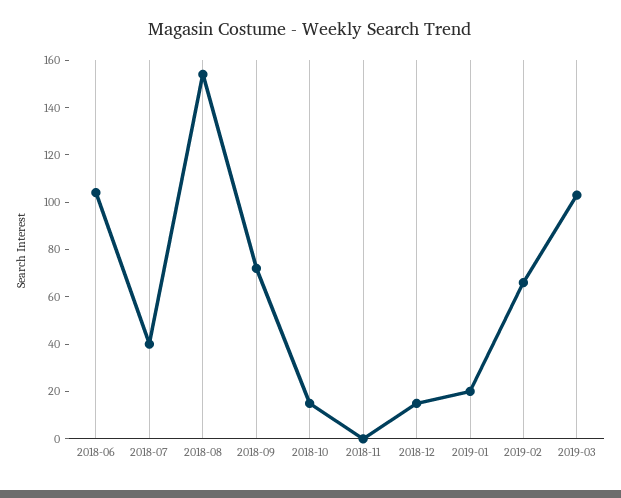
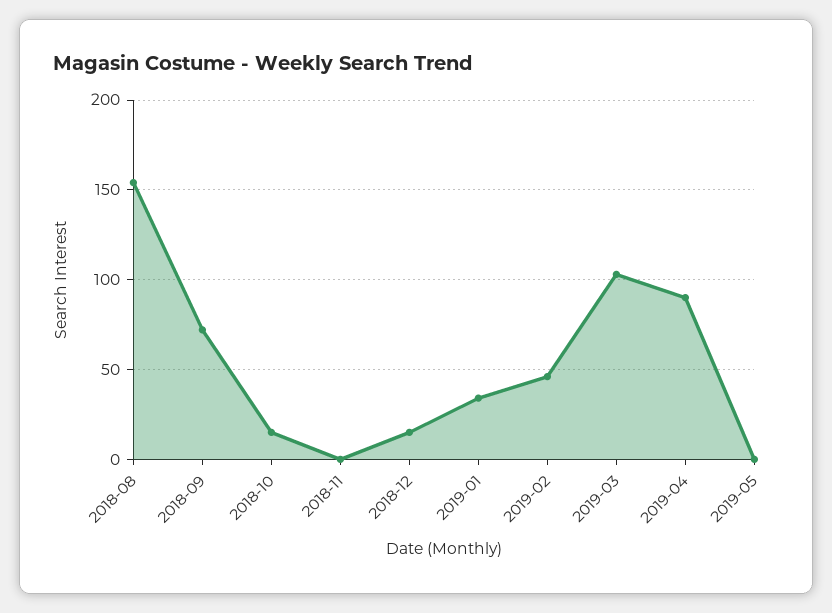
2018-06: 105 -> none
2018-07: 40 -> none
2019-01: 20 -> 35
2019-02: 65 -> 45
2019-04: none -> 90
2019-05: none -> 0

